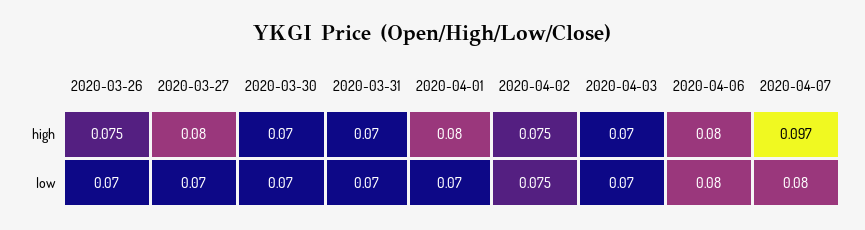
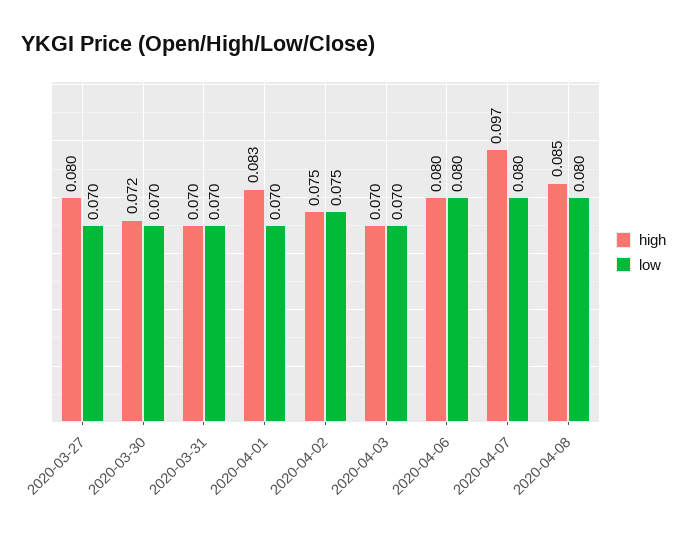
high, 2020-03-26: 0.075 -> none
high, 2020-03-30: 0.07 -> 0.072
high, 2020-04-01: 0.08 -> 0.083
low, 2020-03-26: 0.07 -> none
high, 2020-04-08: none -> 0.085
low, 2020-04-08: none -> 0.08

